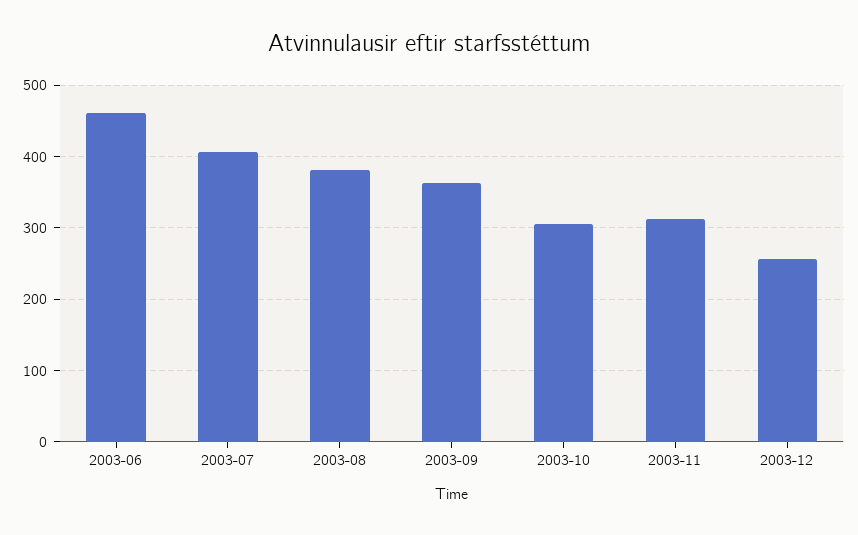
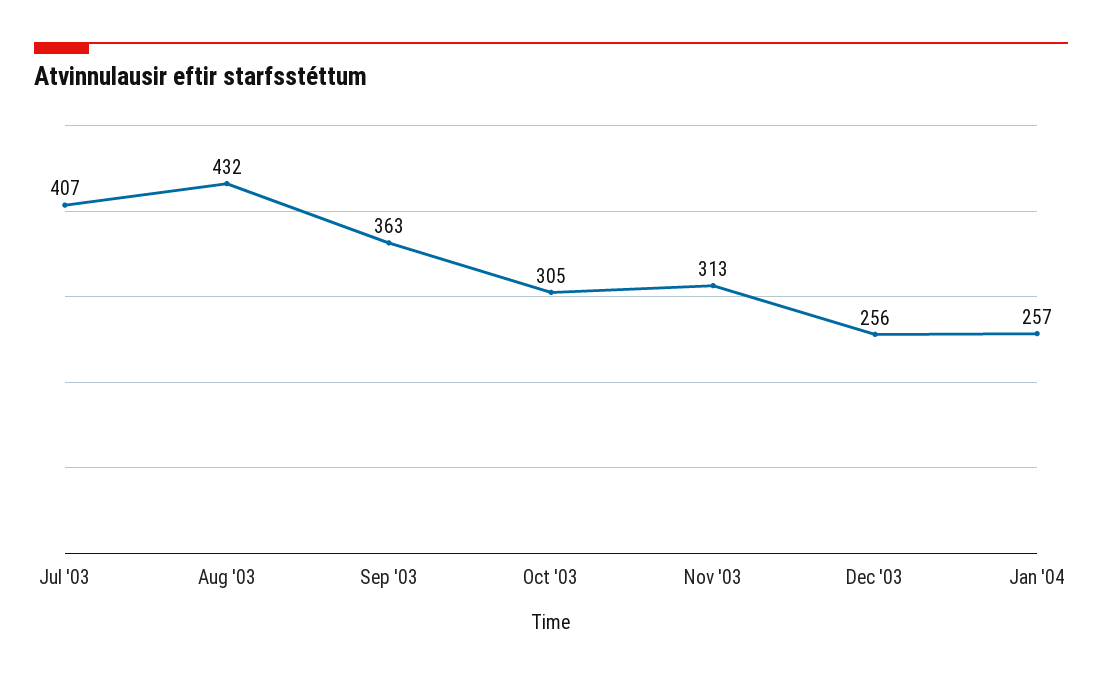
2003-06: 460 -> none
2003-08: 380 -> 432
Jan '04: none -> 257

